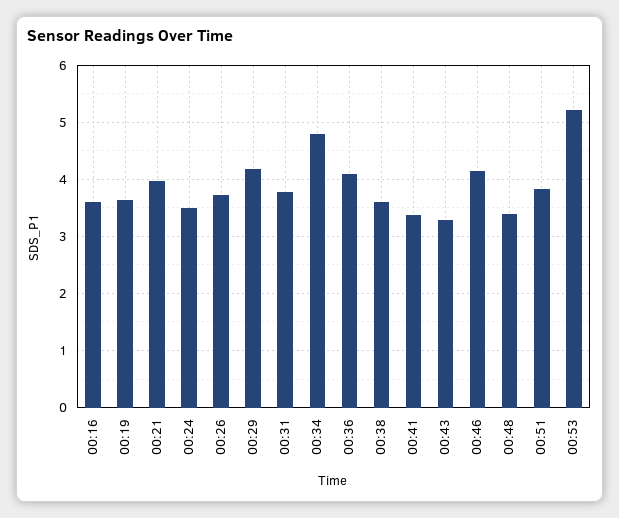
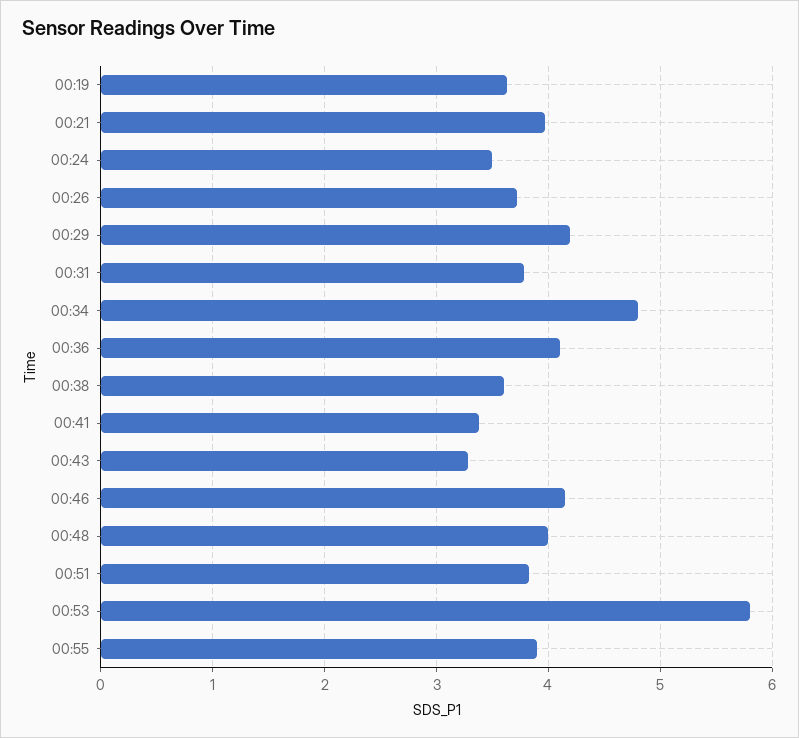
00:16: 3.6 -> none
00:48: 3.4 -> 4
00:53: 5.2 -> 5.8
00:55: none -> 3.9

